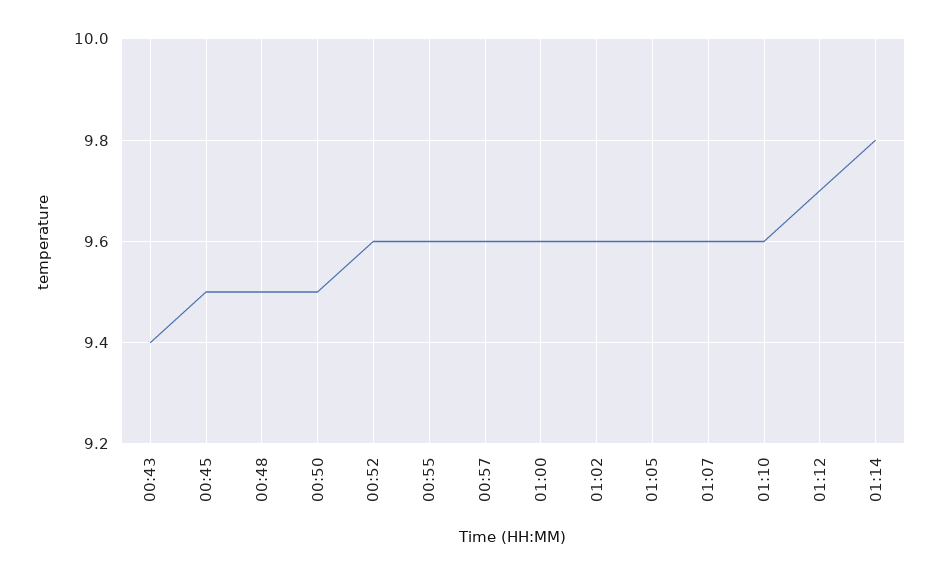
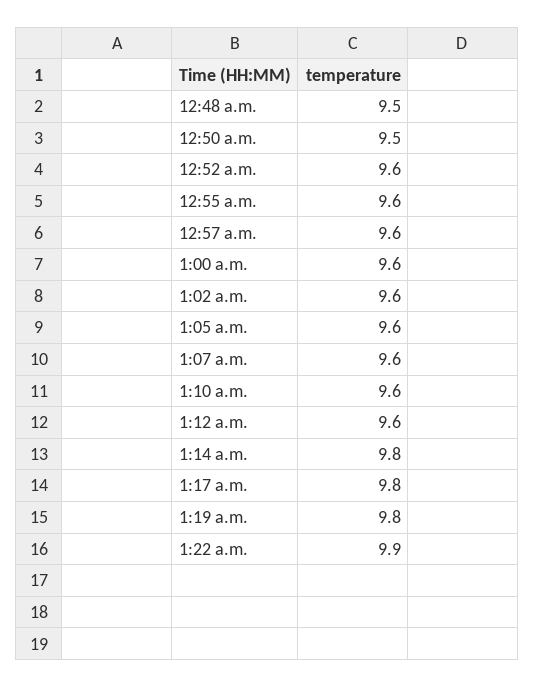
00:43: 9.4 -> none
00:45: 9.5 -> none
01:12: 9.7 -> 9.6
1:17 a.m.: none -> 9.8
1:19 a.m.: none -> 9.8
1:22 a.m.: none -> 9.9

